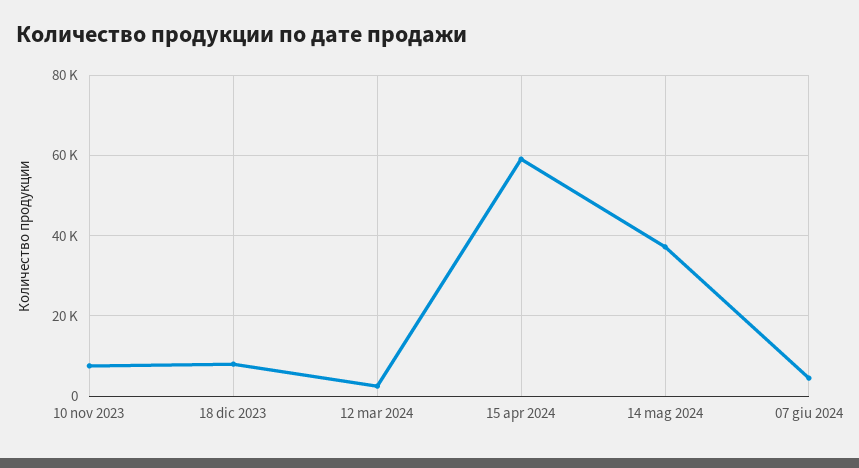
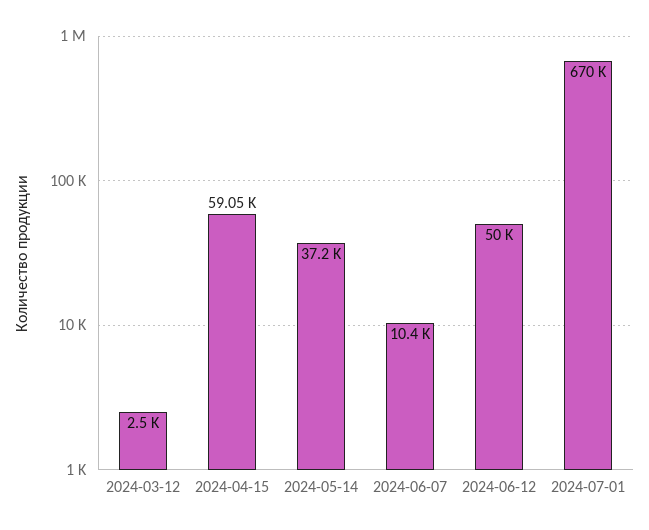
10 nov 2023: 8000 -> none
18 dic 2023: 8000 -> none
07 giu 2024: 4000 -> 10400
2024-06-12: none -> 50000
2024-07-01: none -> 670000

